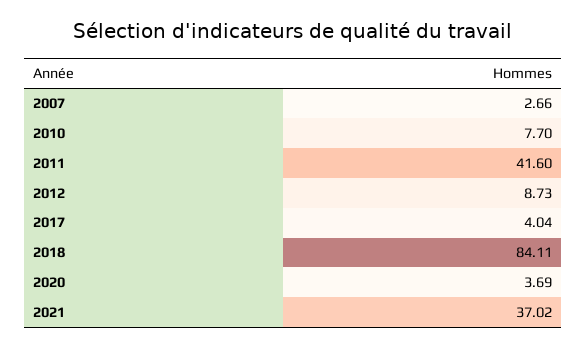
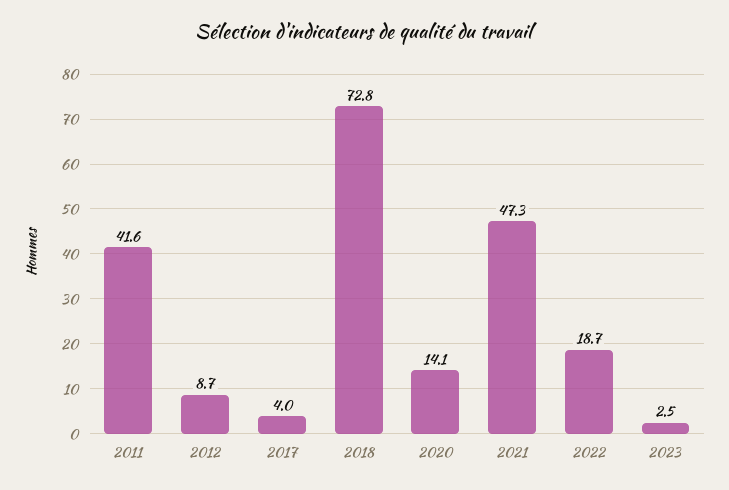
2007: 2.66 -> none
2010: 7.7 -> none
2018: 84.11 -> 72.8
2020: 3.69 -> 14.1
2021: 37.02 -> 47.3
2022: none -> 18.7
2023: none -> 2.5

